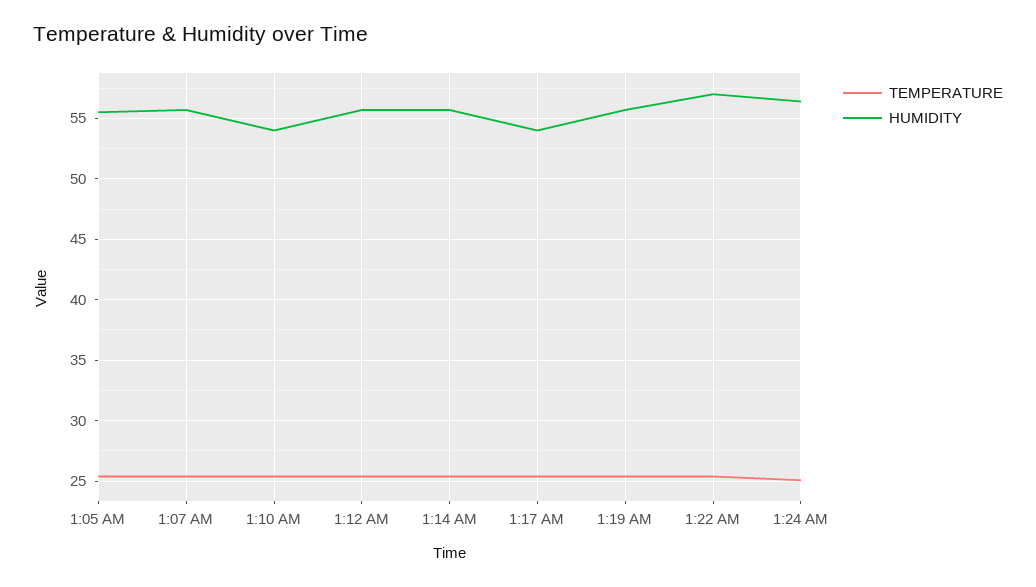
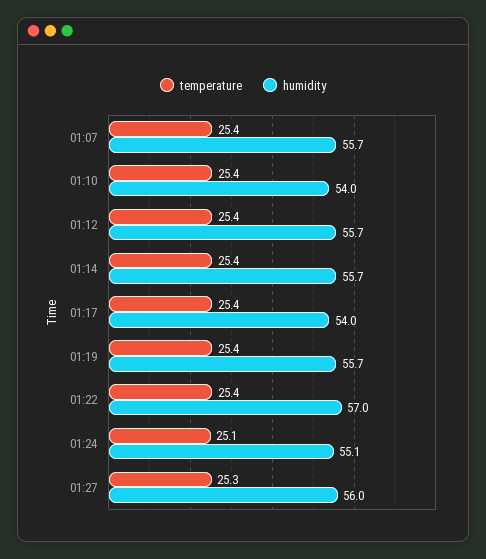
TEMPERATURE, 1:05 AM: 25.5 -> none
HUMIDITY, 1:05 AM: 55.5 -> none
HUMIDITY, 1:24 AM: 56.5 -> 55.1
TEMPERATURE, 01:27: none -> 25.3
HUMIDITY, 01:27: none -> 56

